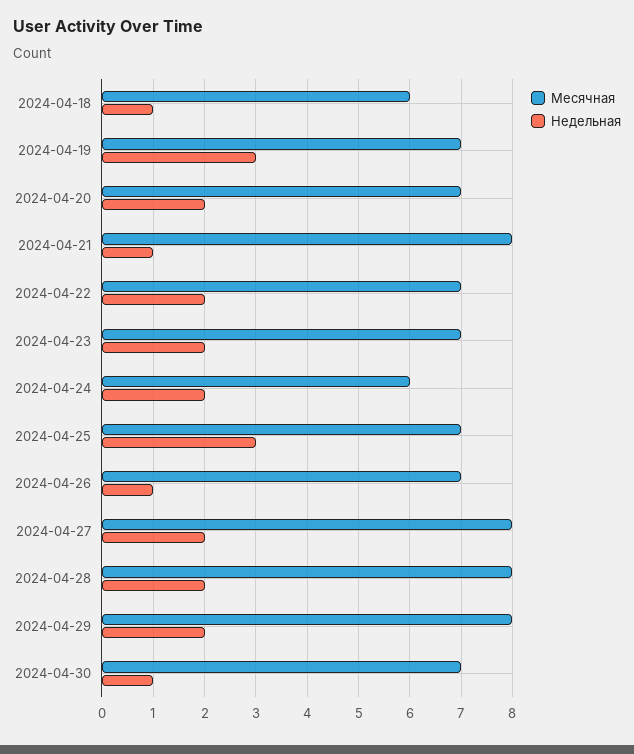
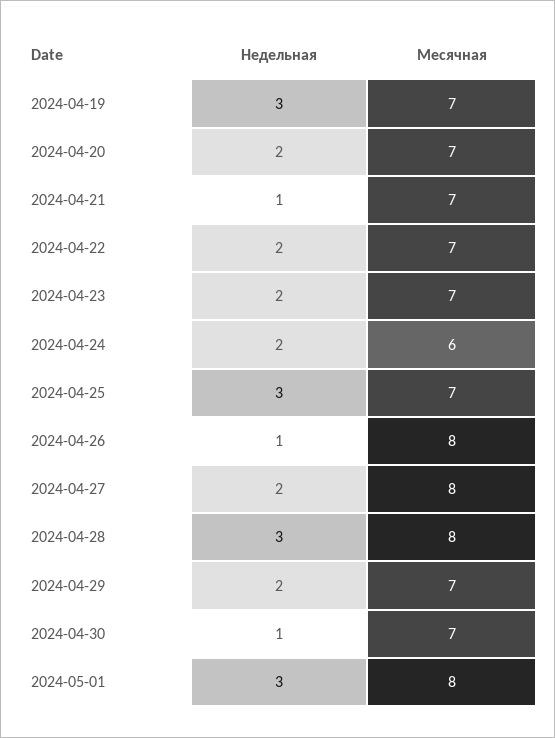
Месячная, 2024-04-18: 6 -> none
Недельная, 2024-04-18: 1 -> none
Месячная, 2024-04-21: 8 -> 7
Месячная, 2024-04-26: 7 -> 8
Недельная, 2024-04-28: 2 -> 3
Месячная, 2024-04-29: 8 -> 7
Недельная, 2024-05-01: none -> 3
Месячная, 2024-05-01: none -> 8

